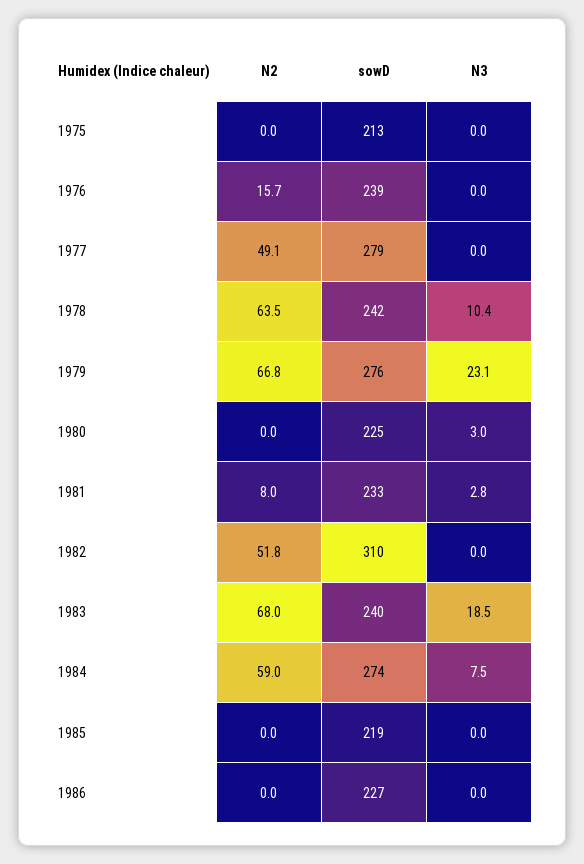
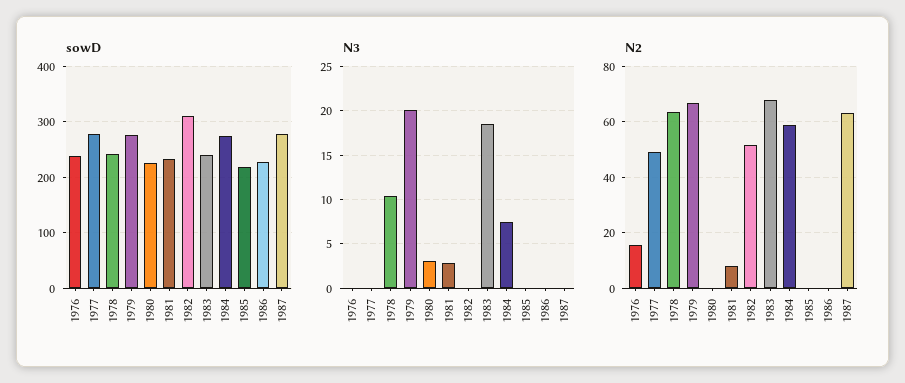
N2, 1975: 0 -> none
sowD, 1975: 213 -> none
N3, 1975: 0 -> none
N3, 1979: 23.1 -> 20
sowD, 1987: none -> 280
N3, 1987: none -> 0
N2, 1987: none -> 62.5

